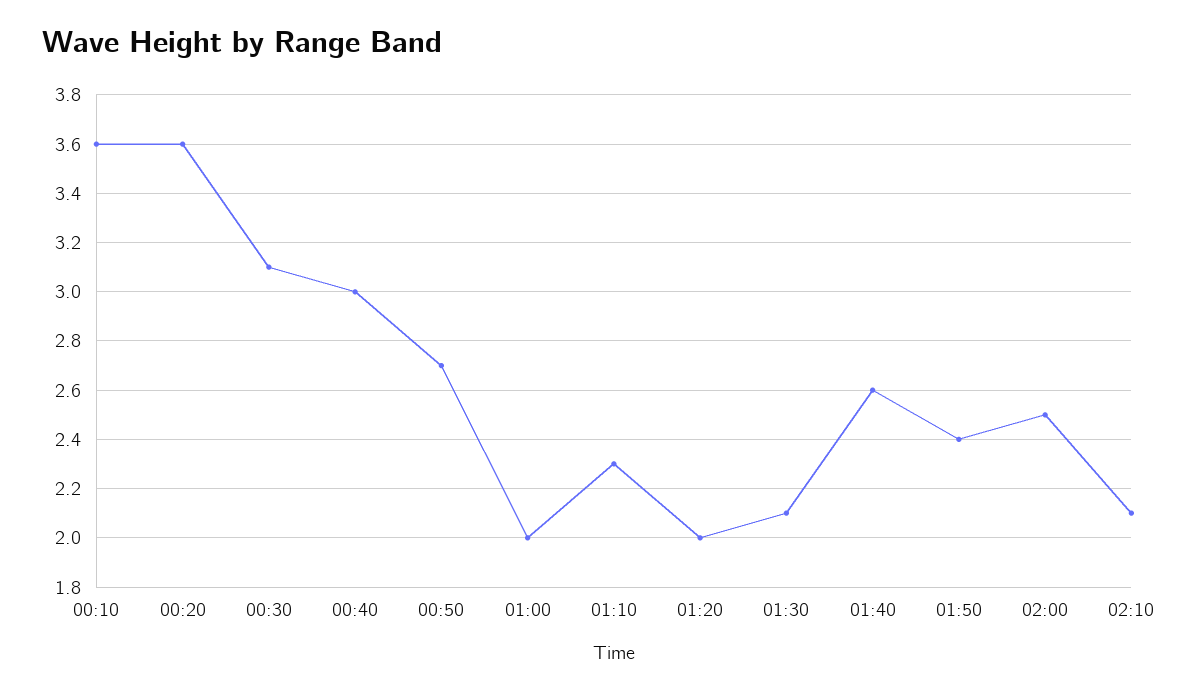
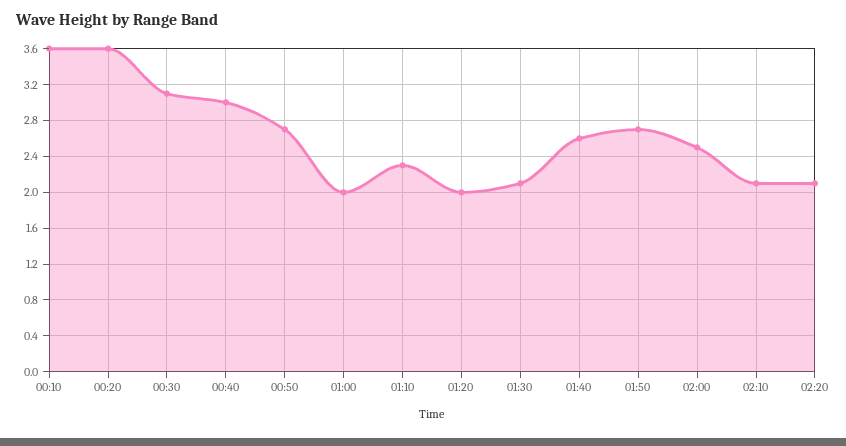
01:50: 2.4 -> 2.7
02:20: none -> 2.1

